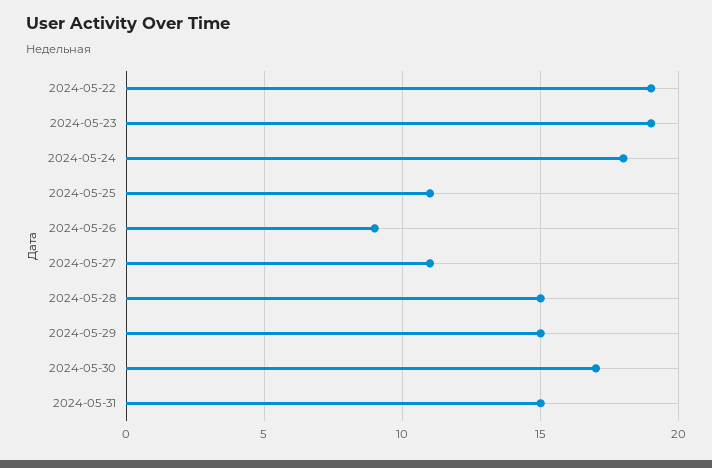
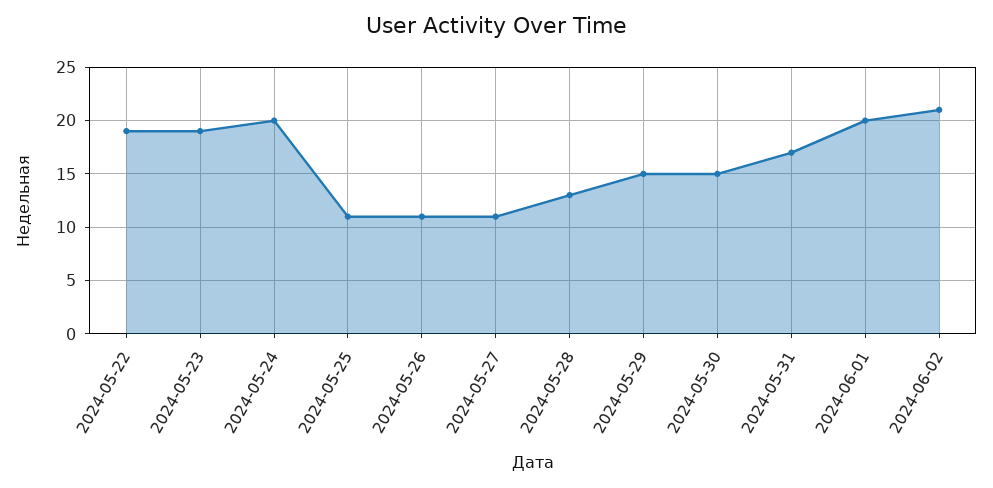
2024-05-24: 18 -> 20
2024-05-26: 9 -> 11
2024-05-28: 15 -> 13
2024-05-30: 17 -> 15
2024-05-31: 15 -> 17
2024-06-01: none -> 20
2024-06-02: none -> 21

